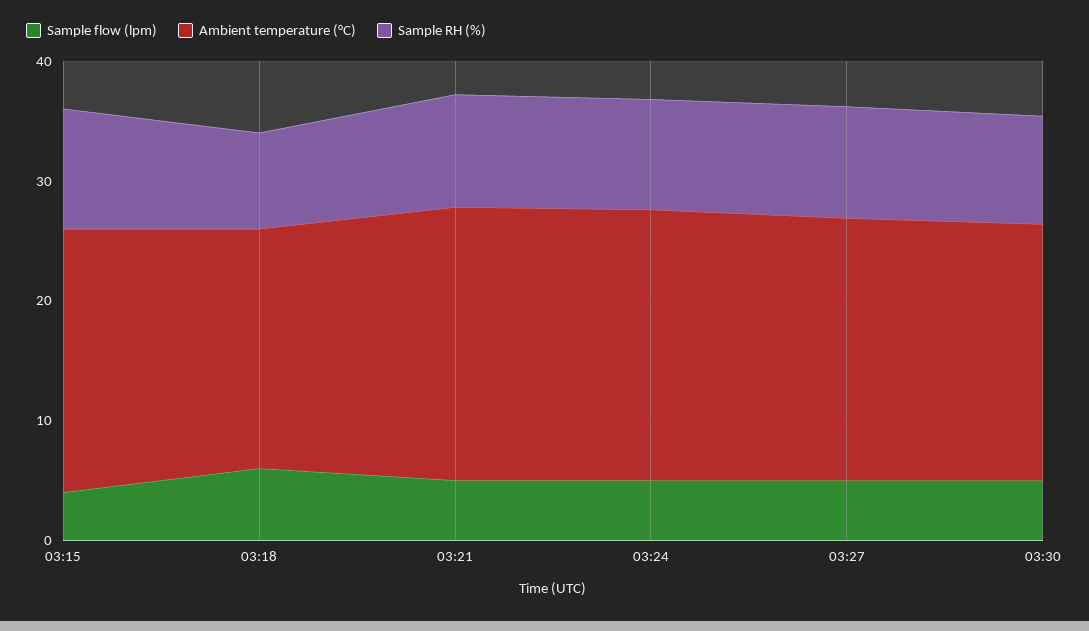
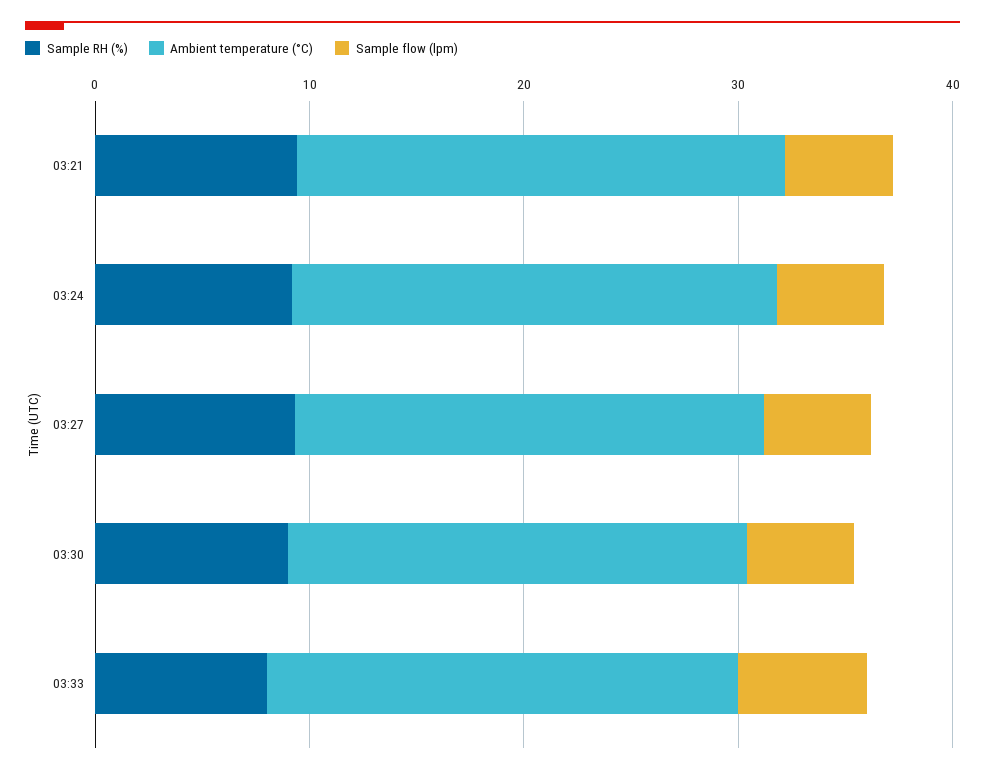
Sample flow (lpm), 03:15: 4 -> none
Ambient temperature (°C), 03:15: 22 -> none
Sample RH (%), 03:15: 10 -> none
Sample flow (lpm), 03:18: 6 -> none
Ambient temperature (°C), 03:18: 20 -> none
Sample RH (%), 03:18: 8 -> none
Sample RH (%), 03:33: none -> 8
Ambient temperature (°C), 03:33: none -> 22
Sample flow (lpm), 03:33: none -> 6

